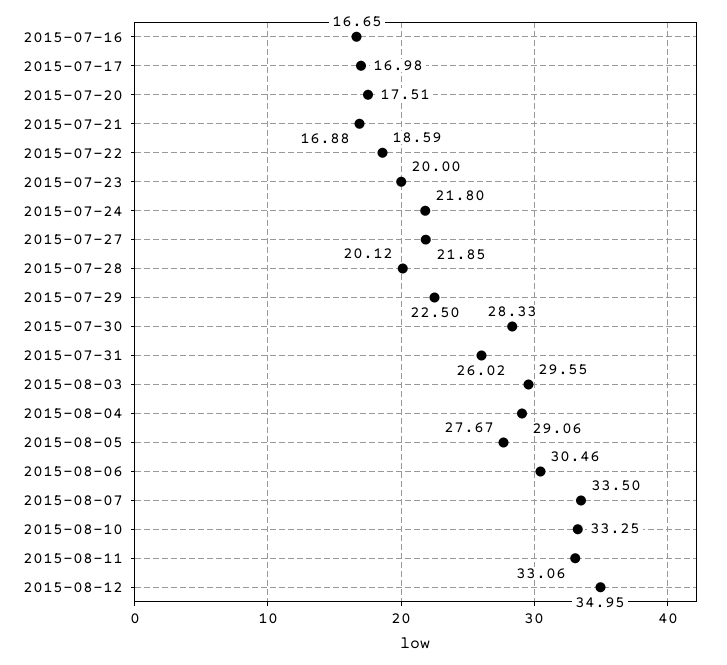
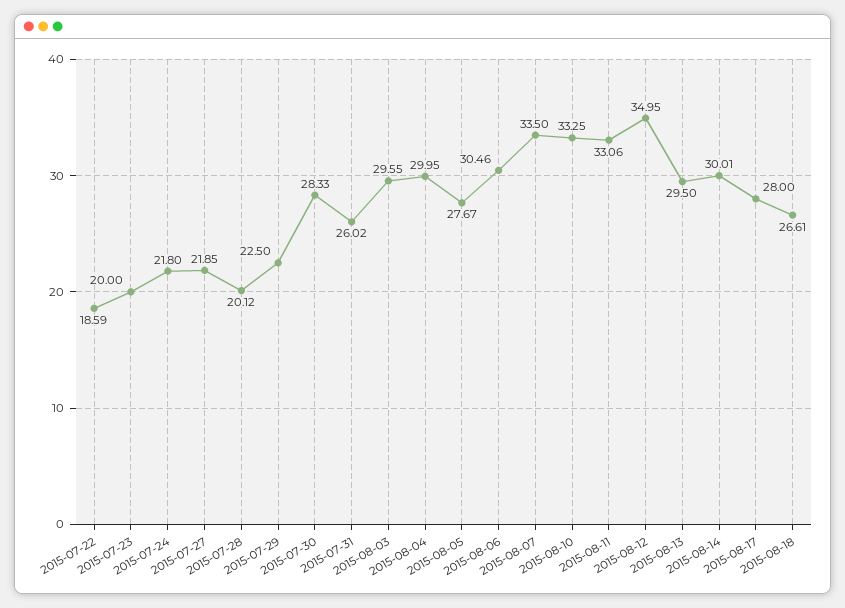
2015-07-16: 16.65 -> none
2015-07-17: 16.98 -> none
2015-07-20: 17.51 -> none
2015-07-21: 16.88 -> none
2015-08-04: 29.06 -> 29.95
2015-08-13: none -> 29.5
2015-08-14: none -> 30.01
2015-08-17: none -> 28
2015-08-18: none -> 26.61

